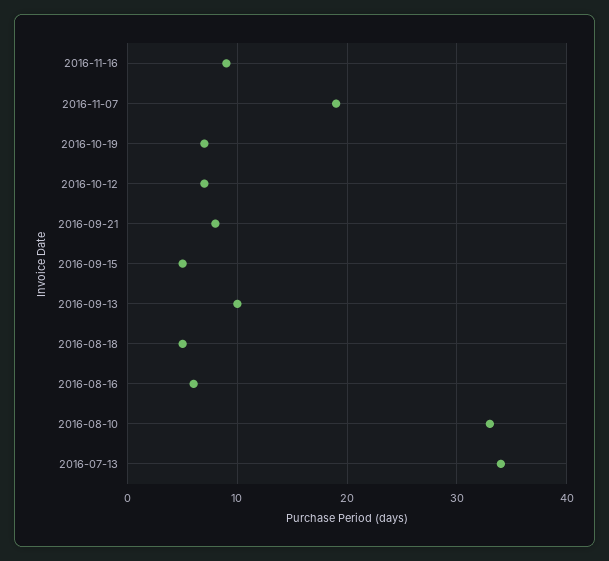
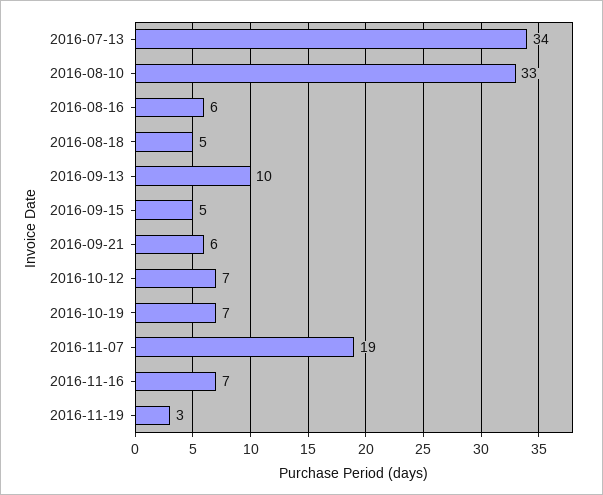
2016-11-16: 9 -> 7
2016-09-21: 8 -> 6
2016-11-19: none -> 3

